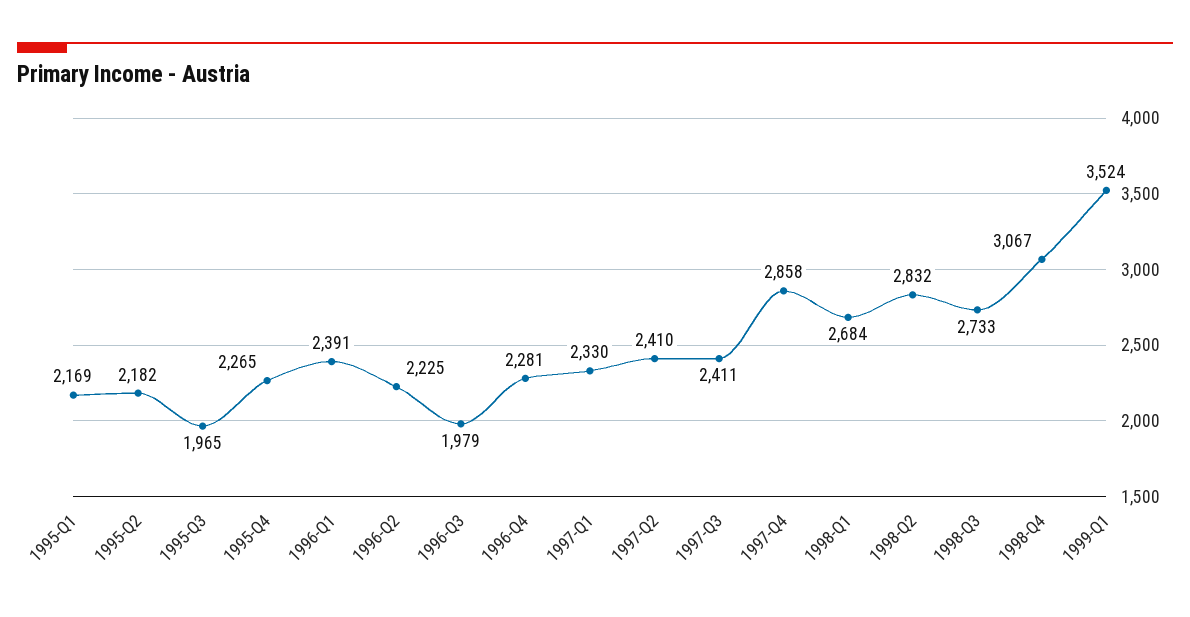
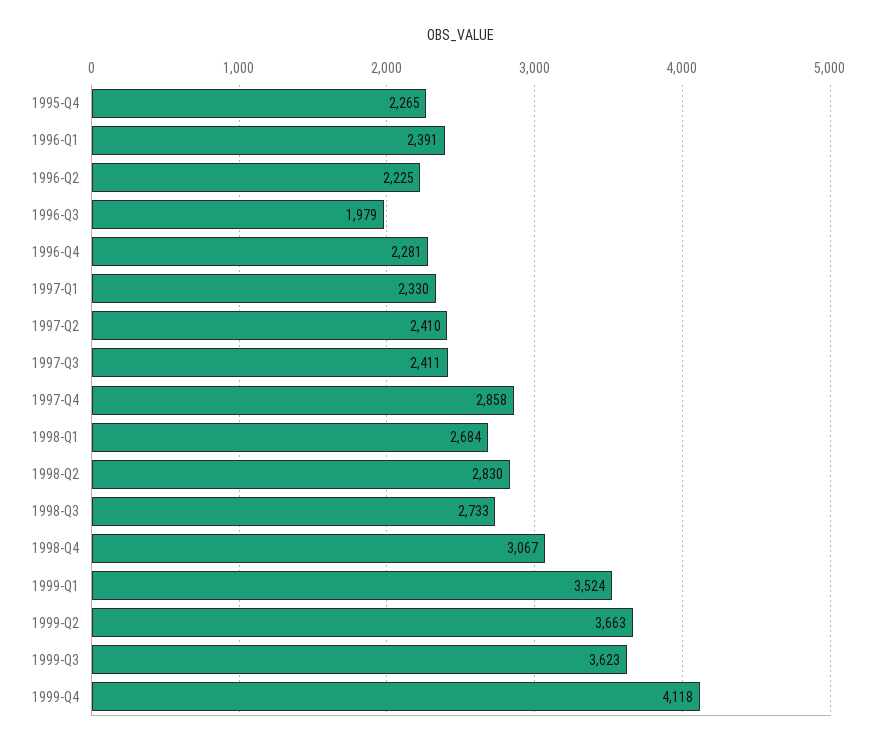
1995-Q1: 2169 -> none
1995-Q2: 2182 -> none
1995-Q3: 1965 -> none
1998-Q2: 2832 -> 2830
1999-Q2: none -> 3663
1999-Q3: none -> 3623
1999-Q4: none -> 4118

